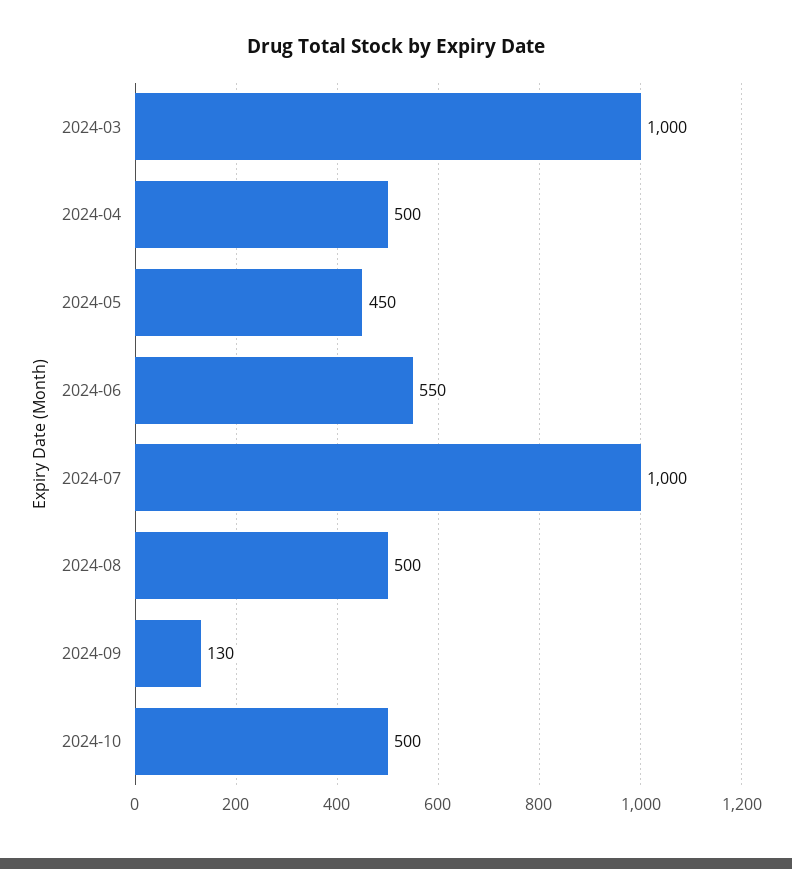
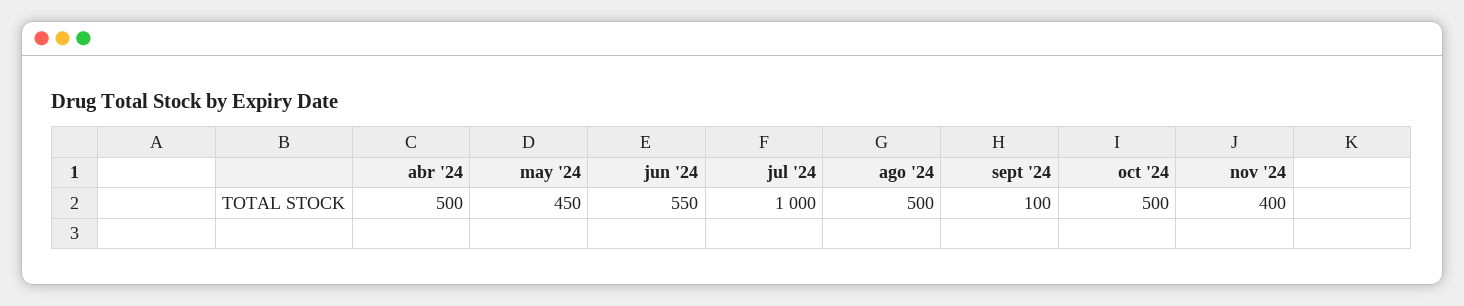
2024-03: 1000 -> none
2024-09: 130 -> 100
nov '24: none -> 400

